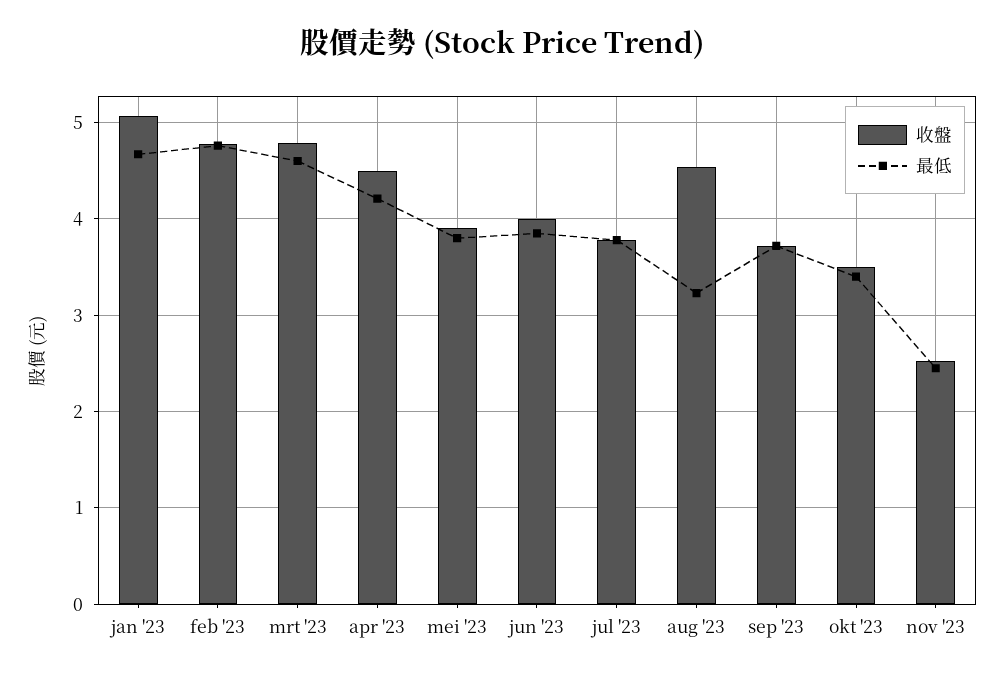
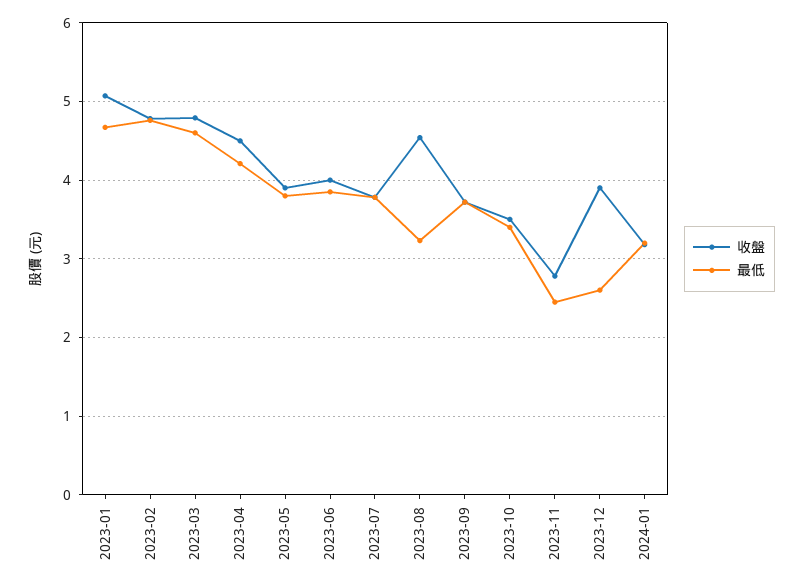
收盤, nov '23: 2.5 -> 2.8
收盤, 2023-12: none -> 3.9
最低, 2023-12: none -> 2.6
收盤, 2024-01: none -> 3.2
最低, 2024-01: none -> 3.2

